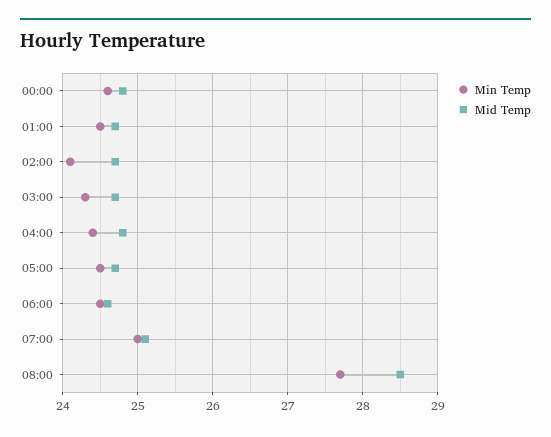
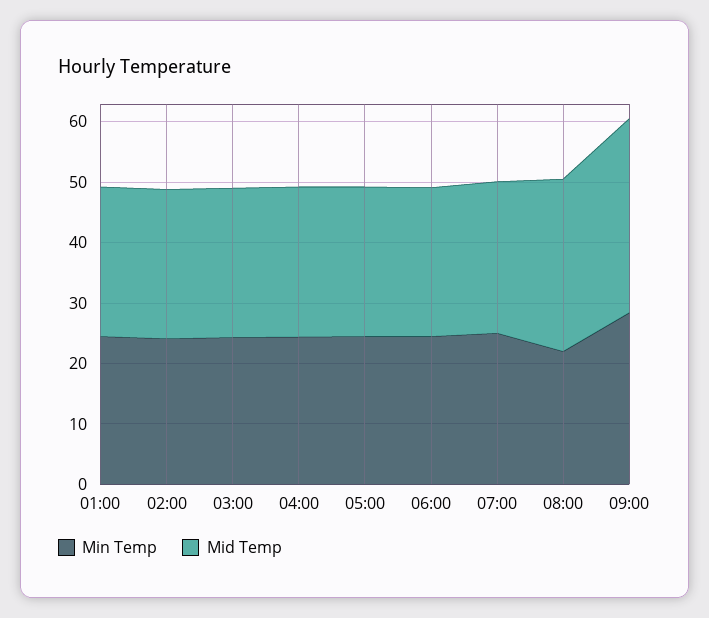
Min Temp, 00:00: 24.6 -> none
Mid Temp, 00:00: 24.8 -> none
Min Temp, 08:00: 27.7 -> 22
Min Temp, 09:00: none -> 28
Mid Temp, 09:00: none -> 32

